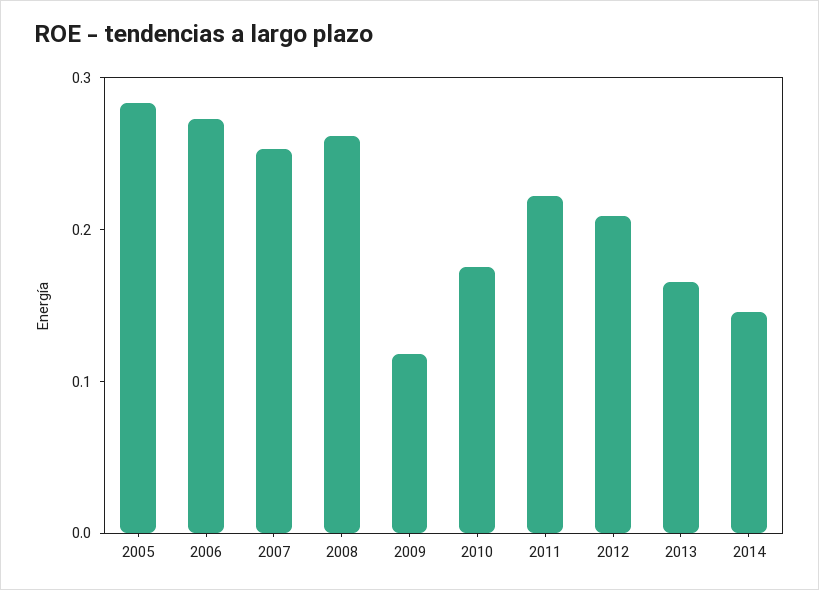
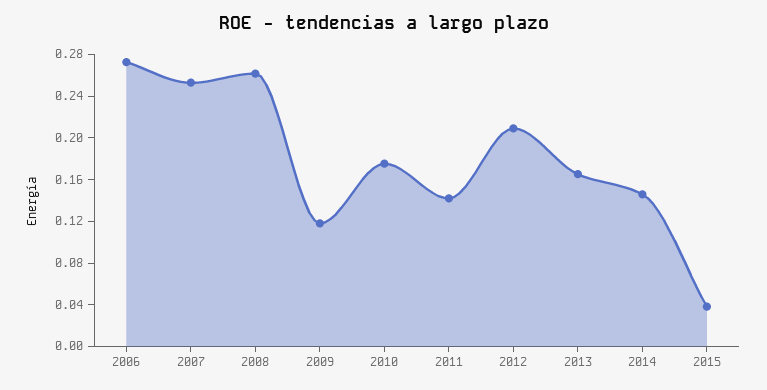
2005: 0.28 -> none
2011: 0.22 -> 0.14
2015: none -> 0.04

